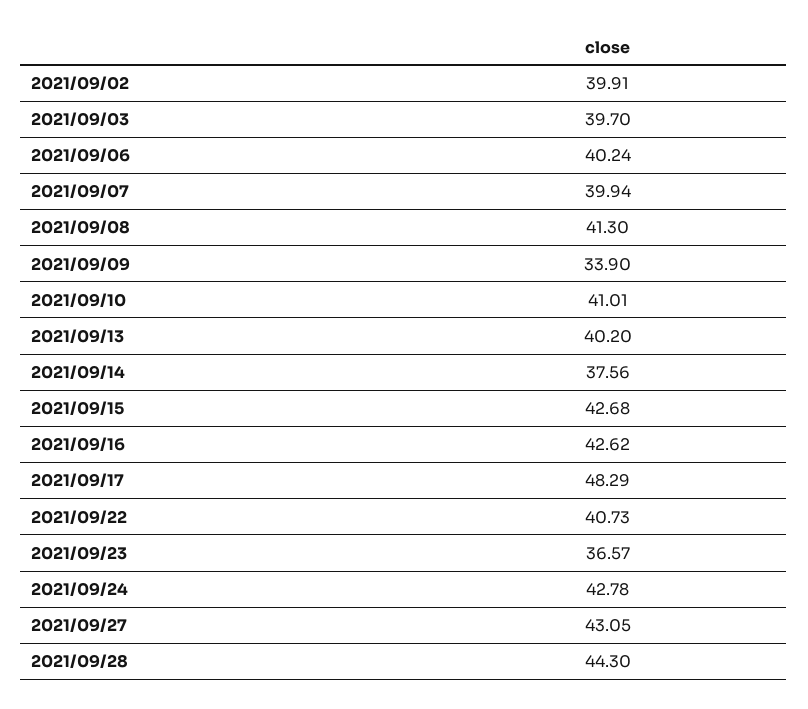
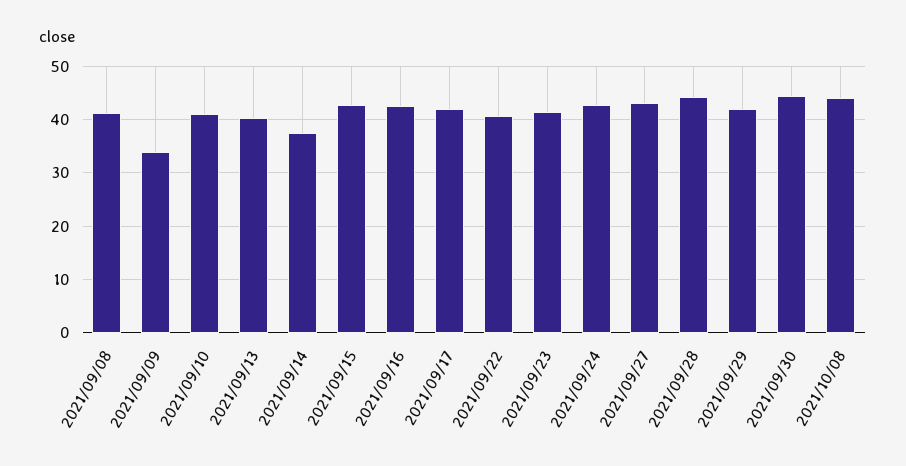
2021/09/02: 39.91 -> none
2021/09/03: 39.7 -> none
2021/09/06: 40.24 -> none
2021/09/07: 39.94 -> none
2021/09/17: 48.29 -> 42
2021/09/23: 36.57 -> 42
2021/09/29: none -> 42
2021/09/30: none -> 44
2021/10/08: none -> 44

